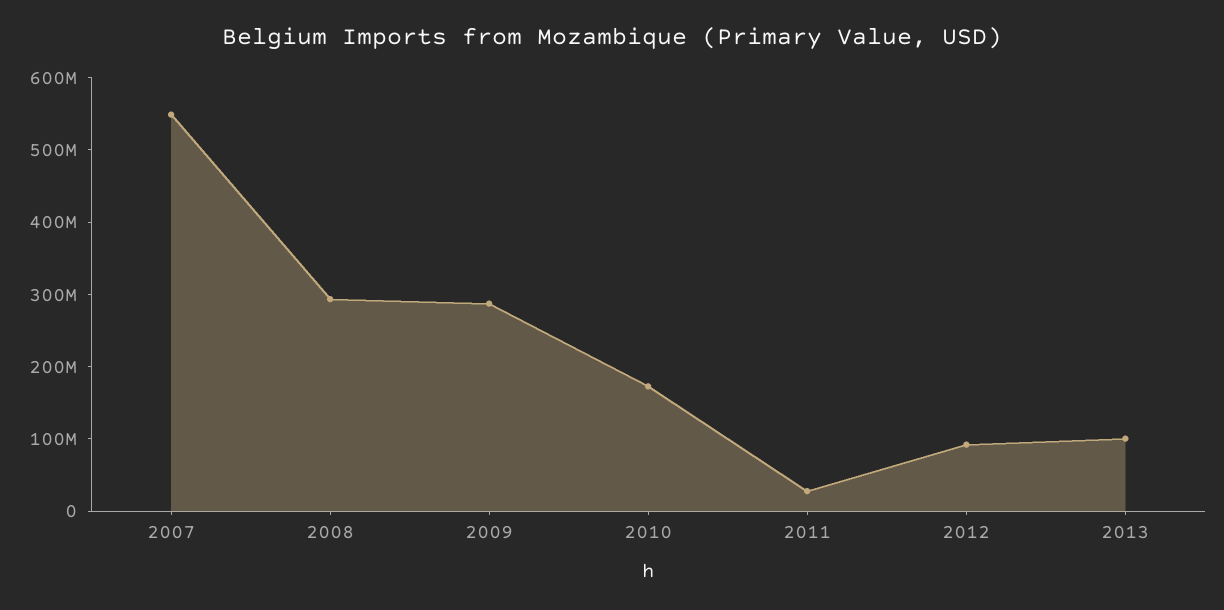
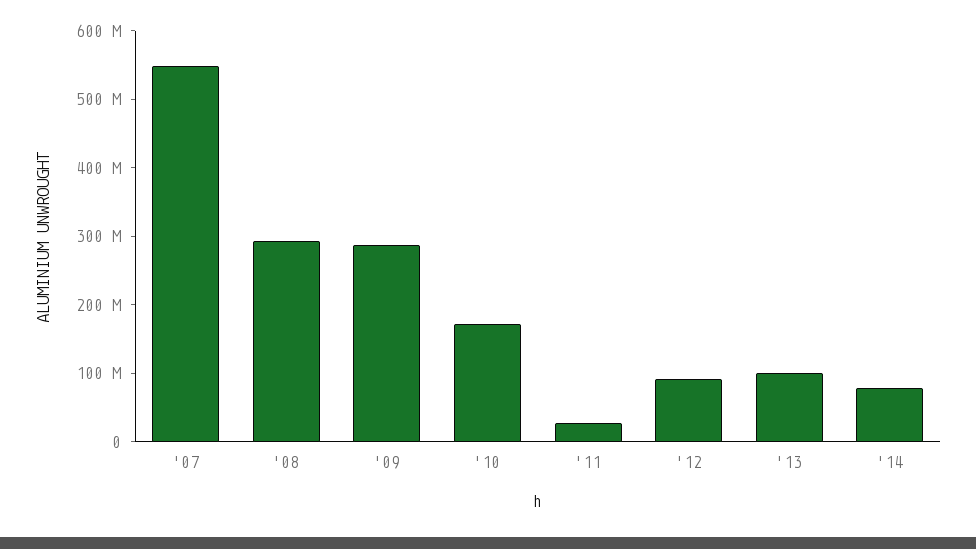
'14: none -> 80000000

